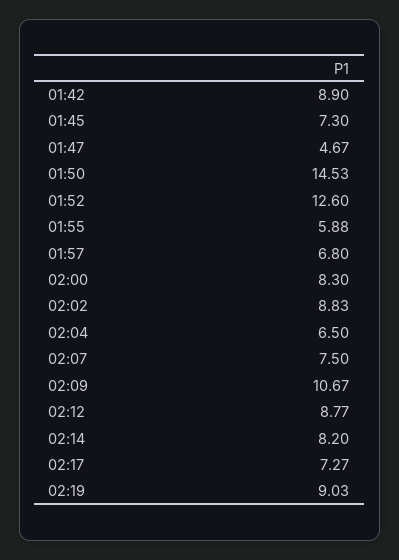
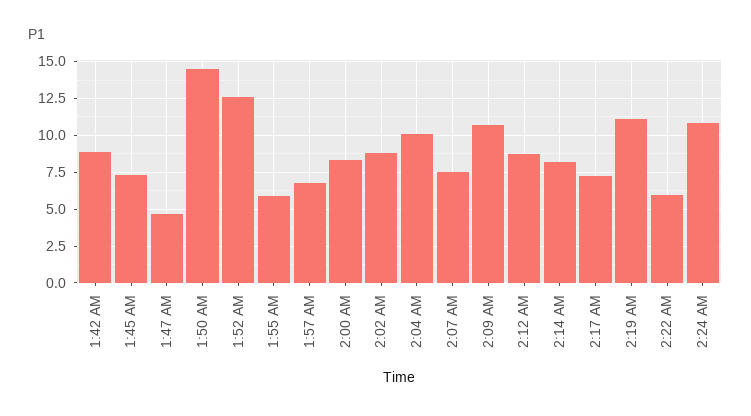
02:04: 6.5 -> 10
02:19: 9.03 -> 11
2:22 AM: none -> 6
2:24 AM: none -> 11

